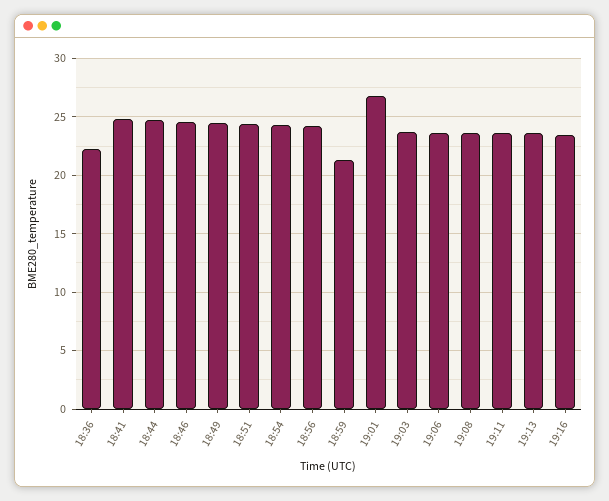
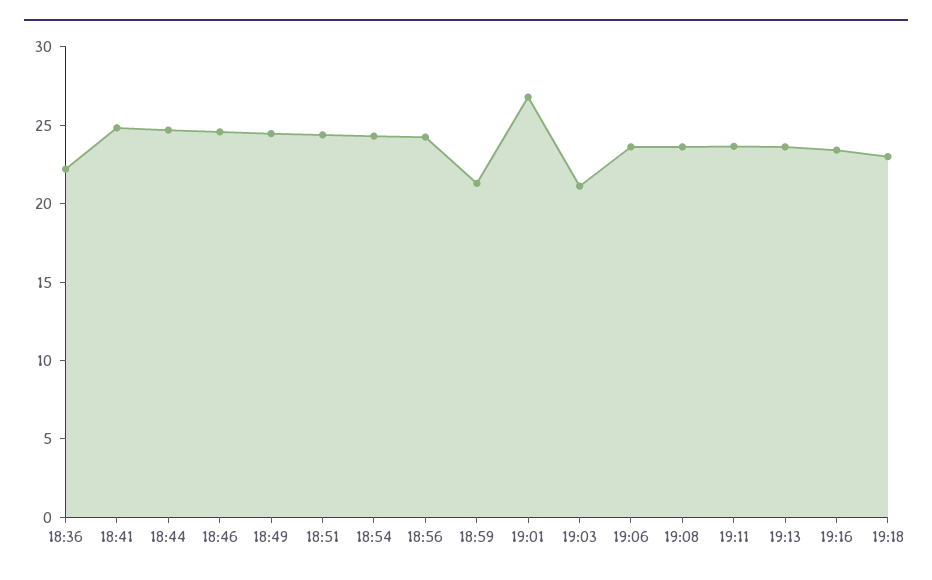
19:03: 24 -> 21
19:18: none -> 23

